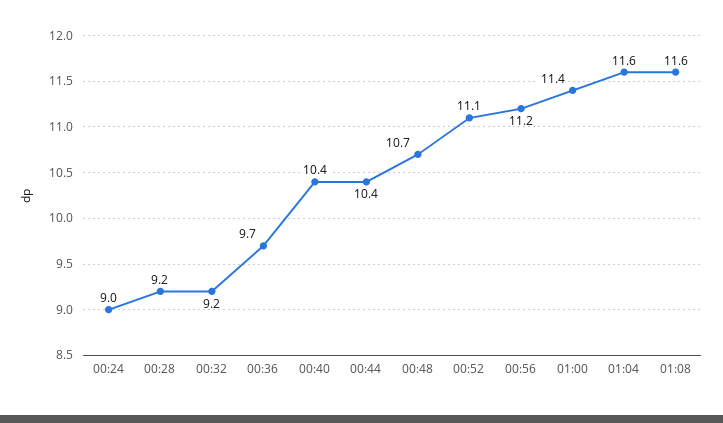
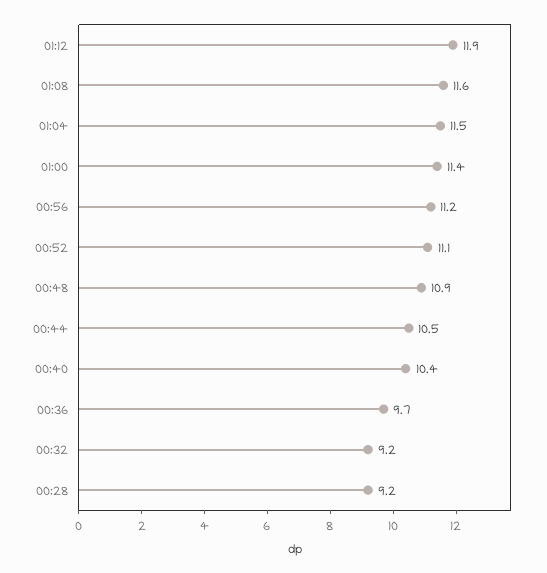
00:24: 9 -> none
00:44: 10.4 -> 10.5
00:48: 10.7 -> 10.9
01:04: 11.6 -> 11.5
01:12: none -> 11.9

